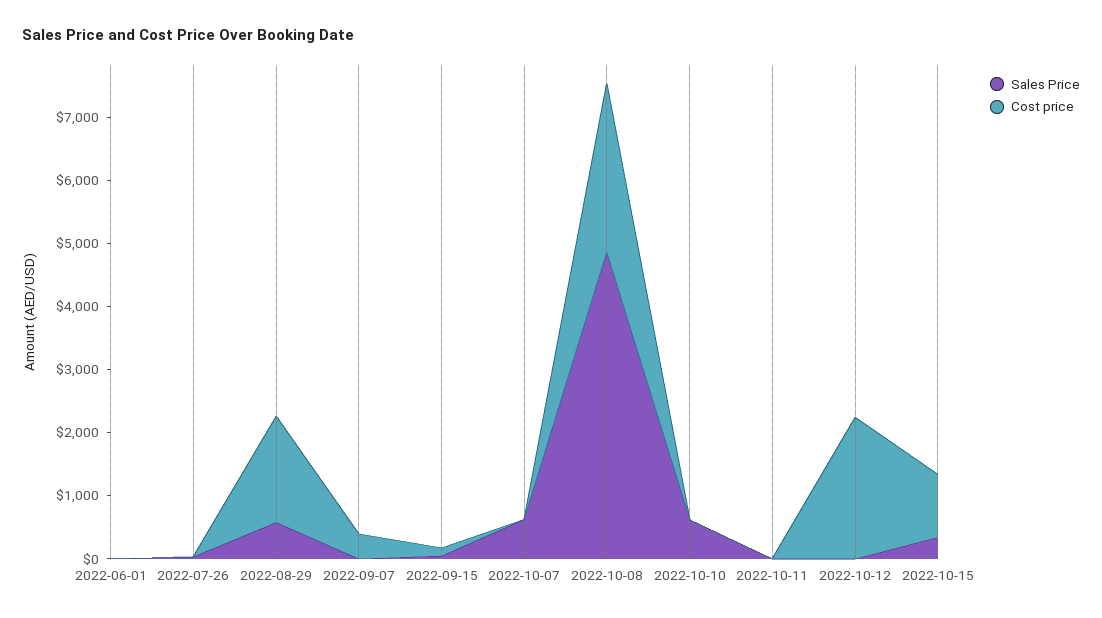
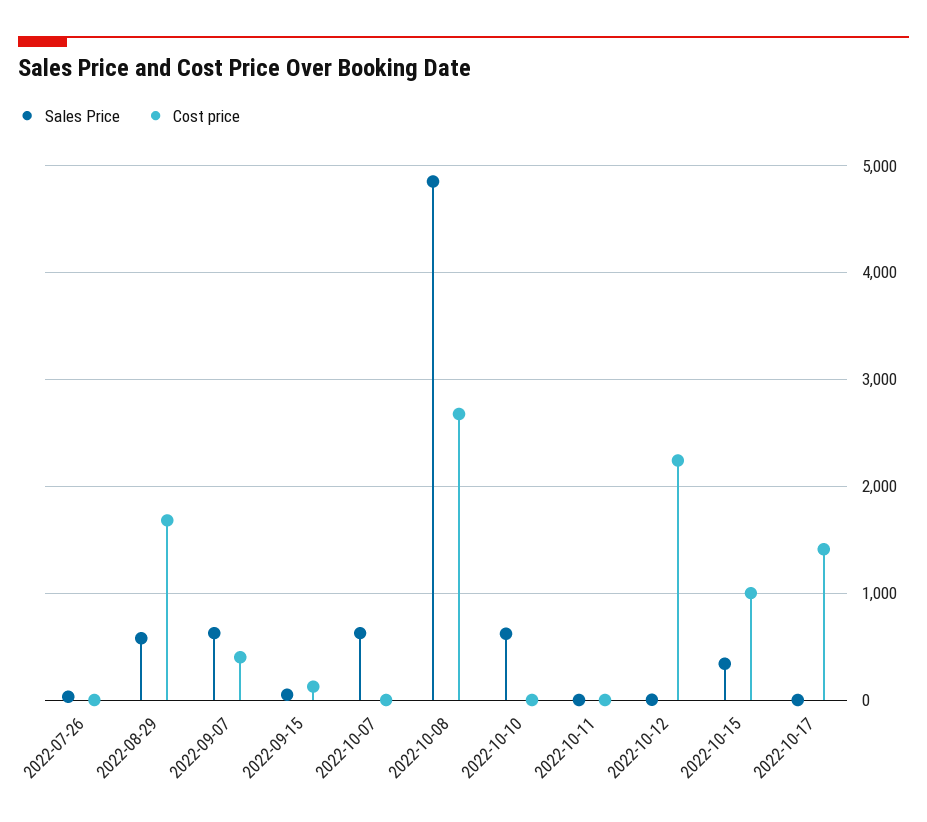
Sales Price, 2022-06-01: 0 -> none
Cost price, 2022-06-01: 0 -> none
Sales Price, 2022-09-07: 0 -> 600
Sales Price, 2022-10-17: none -> 0
Cost price, 2022-10-17: none -> 1400

